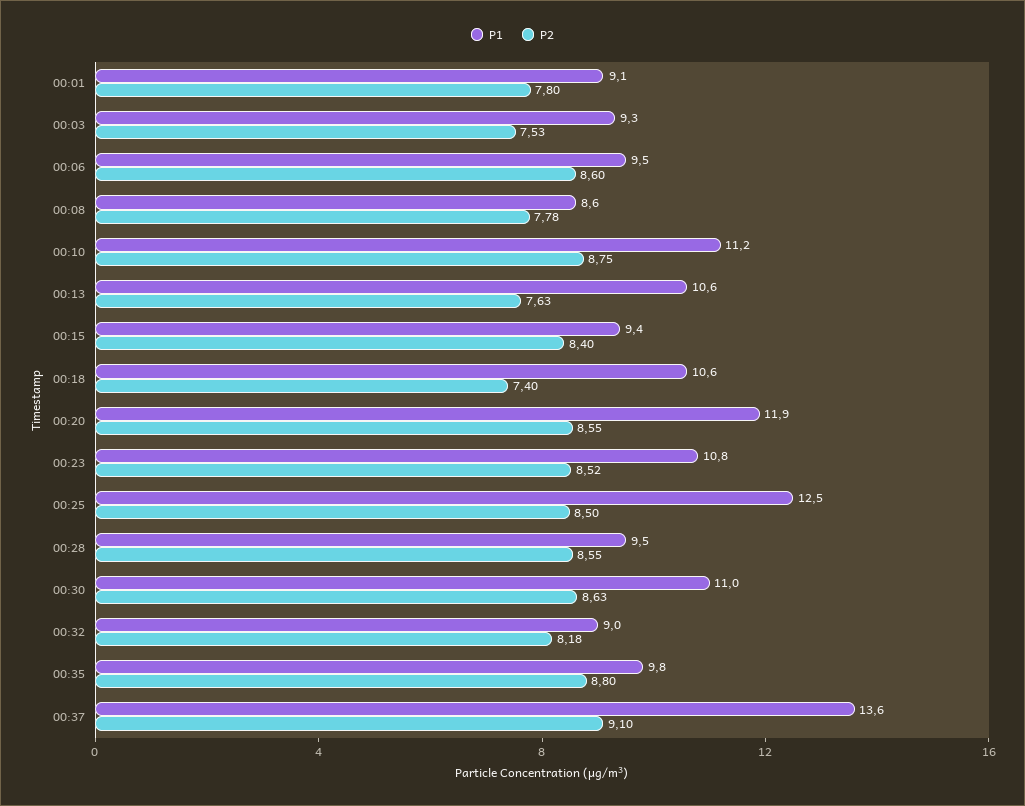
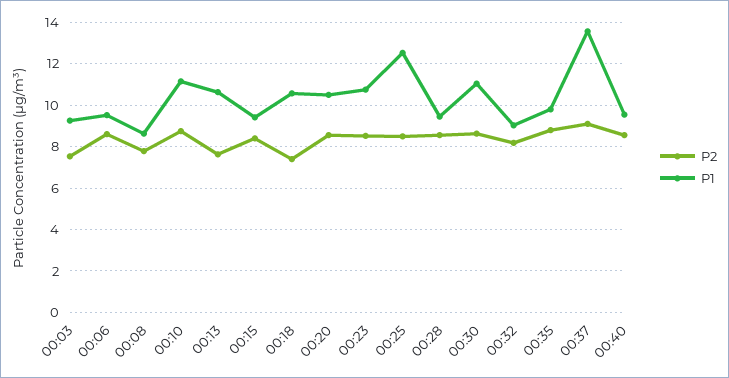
P1, 00:01: 9.1 -> none
P2, 00:01: 7.8 -> none
P1, 00:20: 11.9 -> 10.5
P2, 00:40: none -> 8.5
P1, 00:40: none -> 9.5

